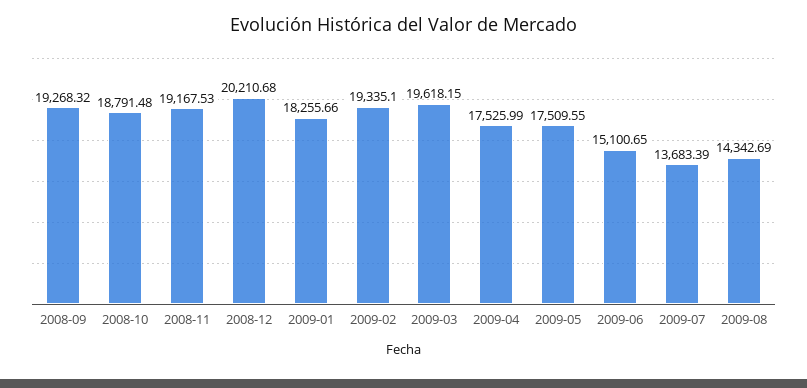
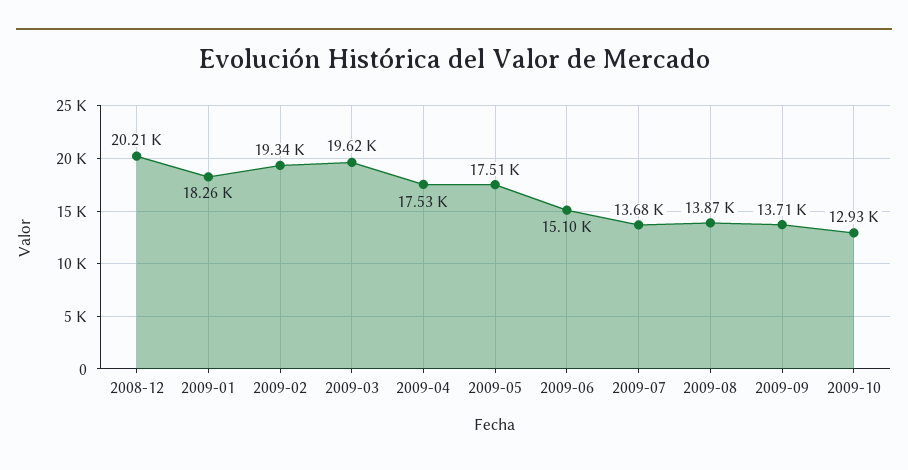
2008-09: 19268.32 -> none
2008-10: 18791.48 -> none
2008-11: 19167.53 -> none
2009-08: 14342.69 -> 13870
2009-09: none -> 13710
2009-10: none -> 12930

